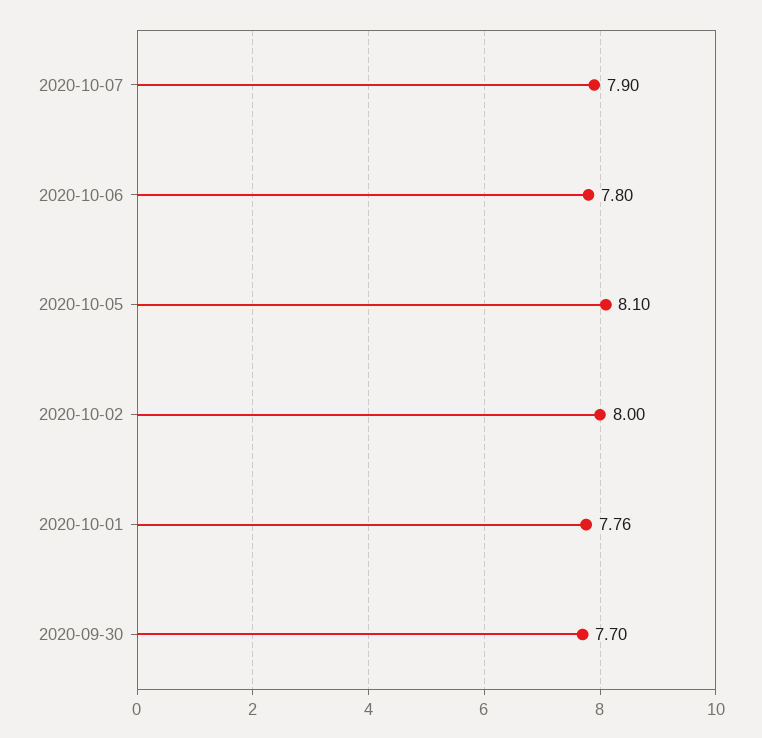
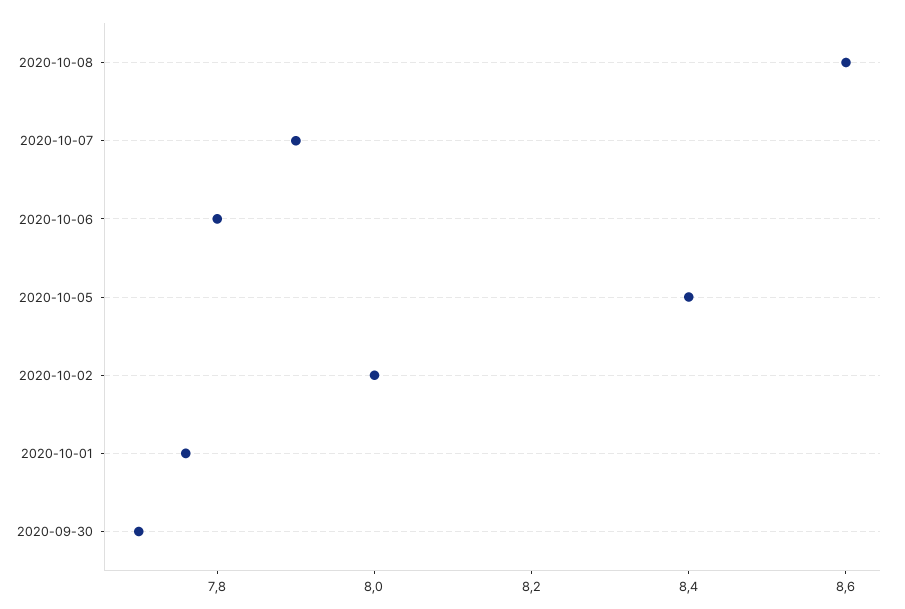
2020-10-05: 8.1 -> 8.4
2020-10-08: none -> 8.6

